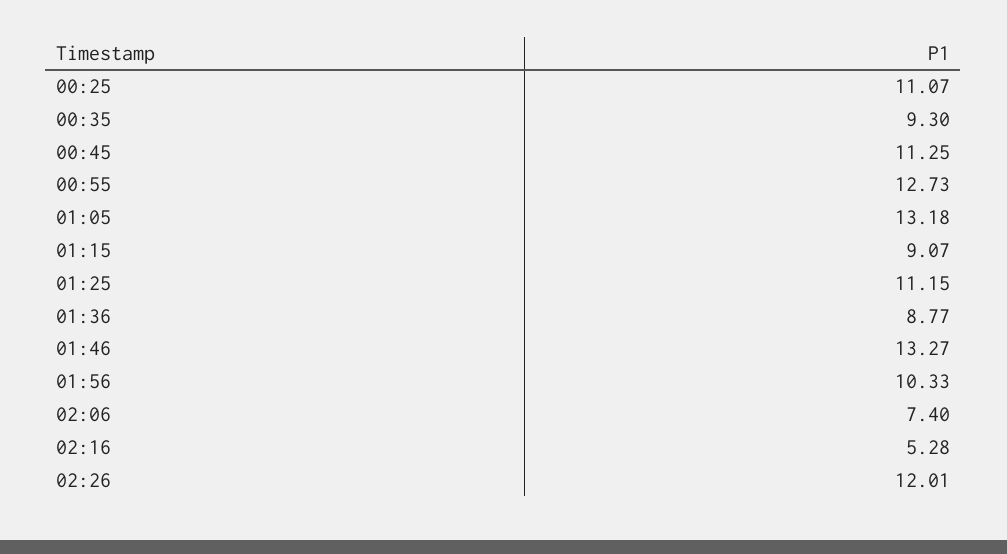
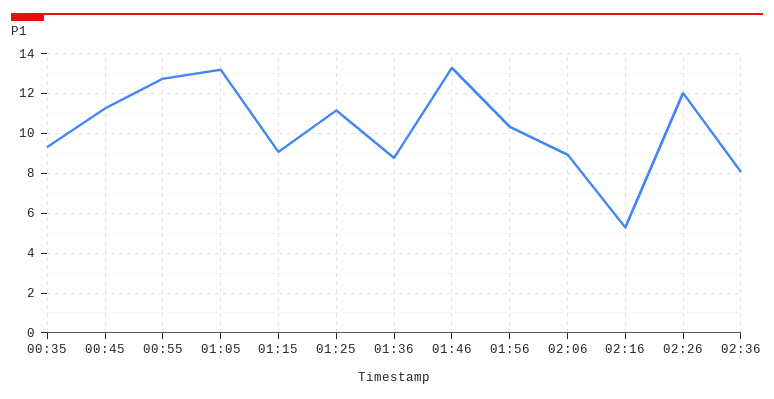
00:25: 11.07 -> none
02:06: 7.4 -> 9
02:36: none -> 8

